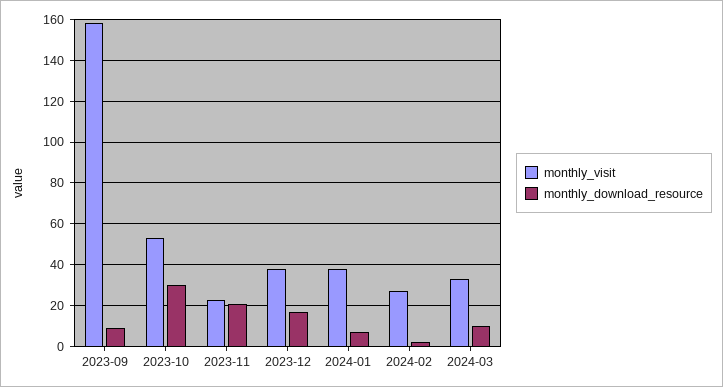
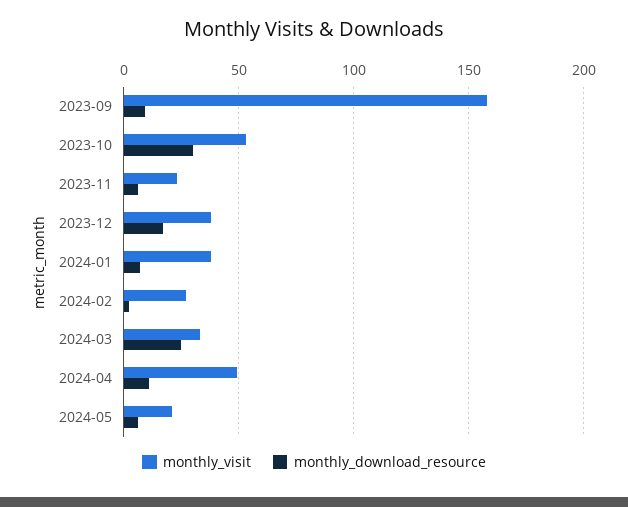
monthly_download_resource, 2023-11: 20 -> 5
monthly_download_resource, 2024-03: 10 -> 25
monthly_visit, 2024-04: none -> 50
monthly_download_resource, 2024-04: none -> 10
monthly_visit, 2024-05: none -> 20
monthly_download_resource, 2024-05: none -> 5

